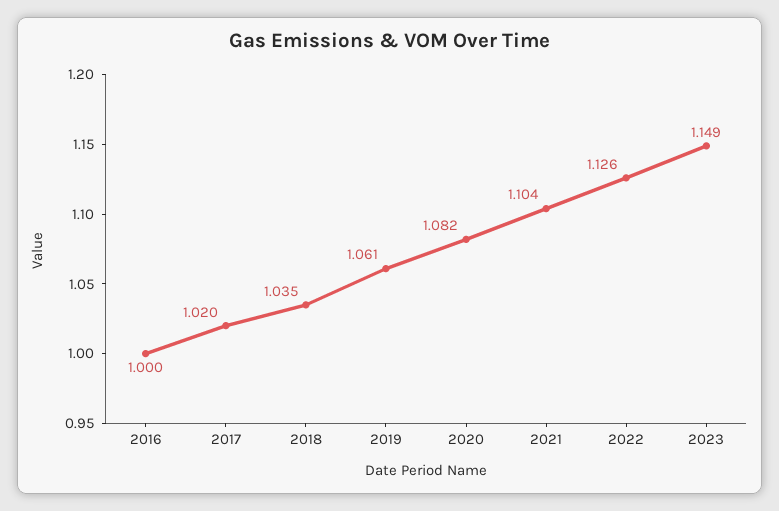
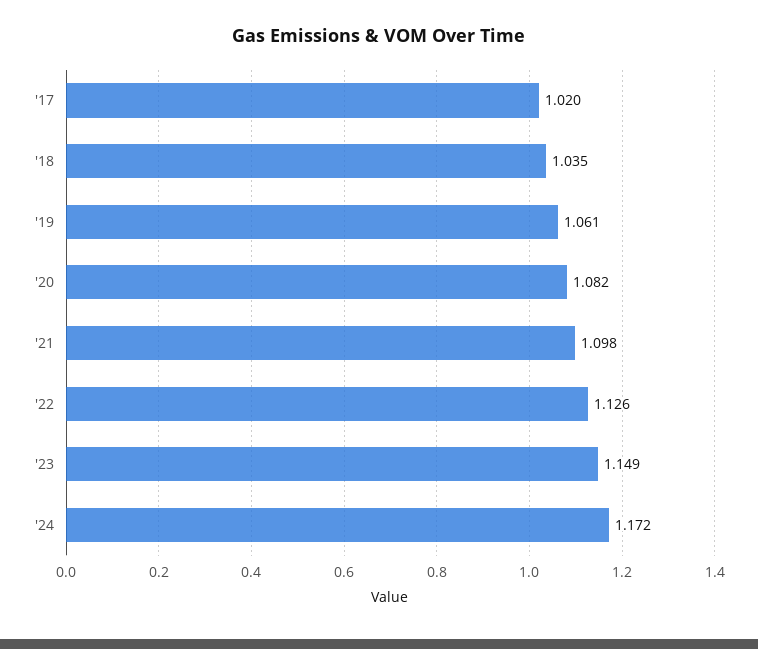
2016: 1 -> none
2021: 1.104 -> 1.098
'24: none -> 1.172

